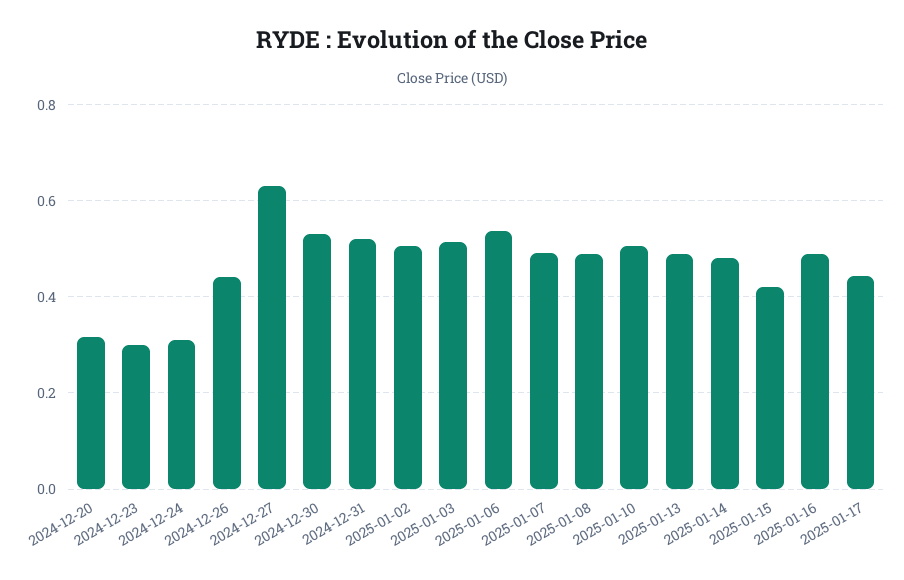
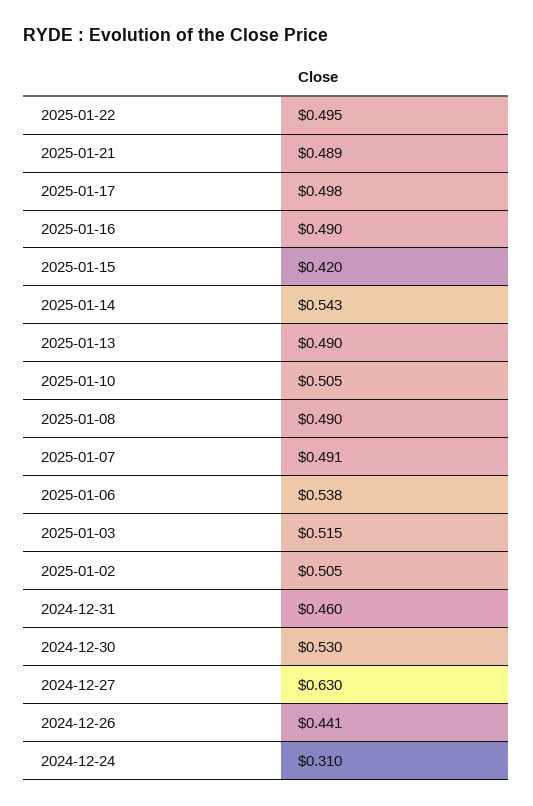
2024-12-20: 0.32 -> none
2024-12-23: 0.3 -> none
2024-12-31: 0.52 -> 0.46
2025-01-14: 0.48 -> 0.543
2025-01-17: 0.44 -> 0.498
2025-01-22: none -> 0.495
2025-01-21: none -> 0.489

